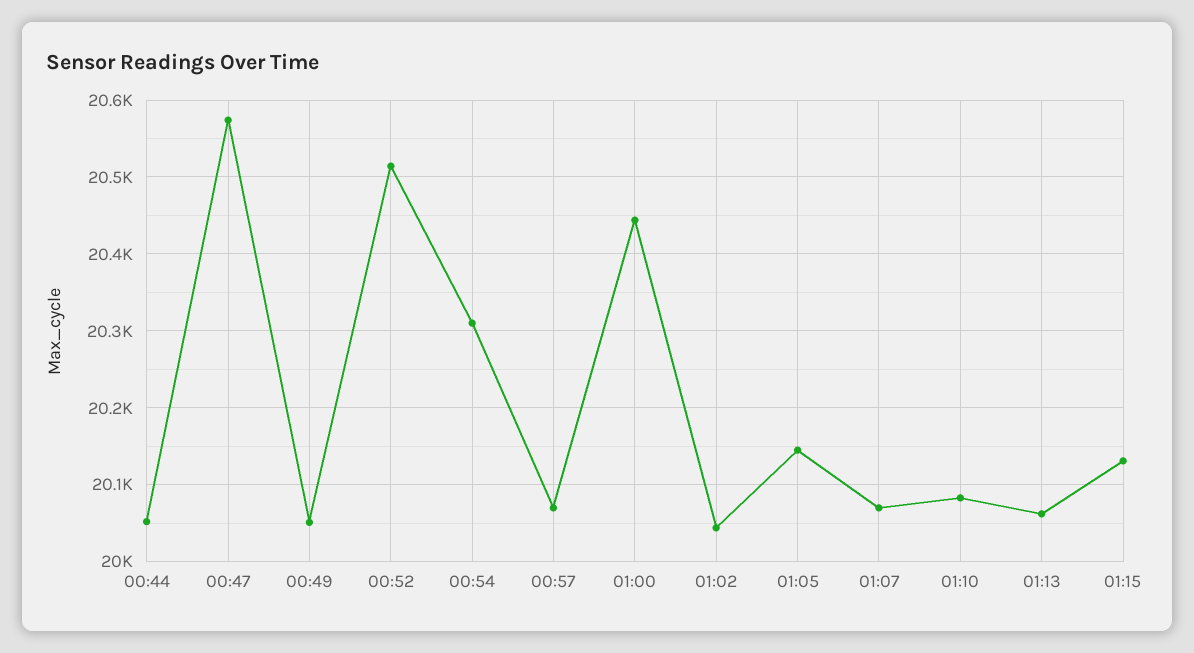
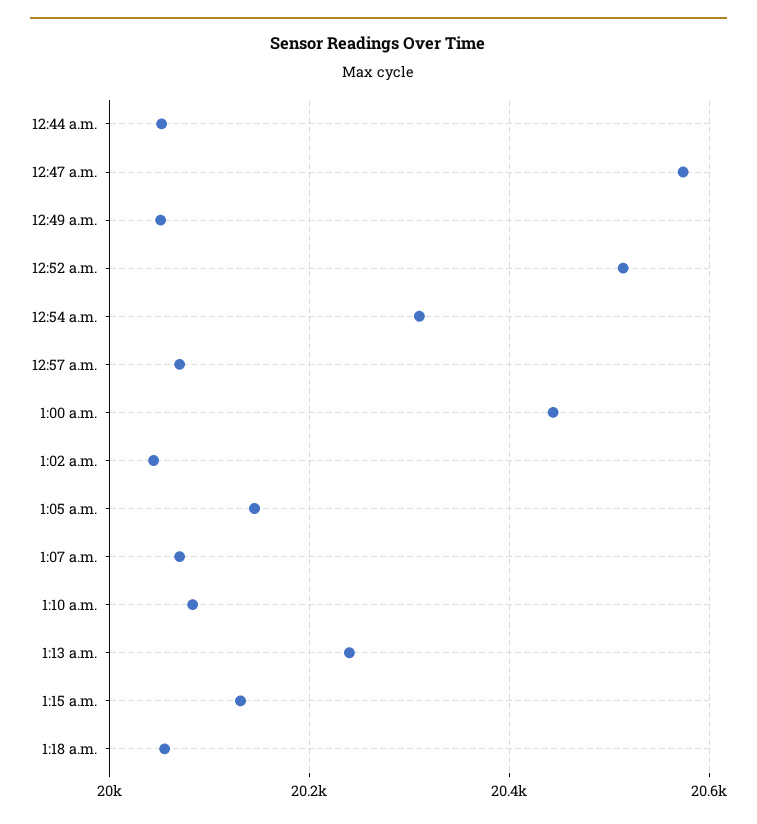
01:13: 20060 -> 20240
1:18 a.m.: none -> 20060

